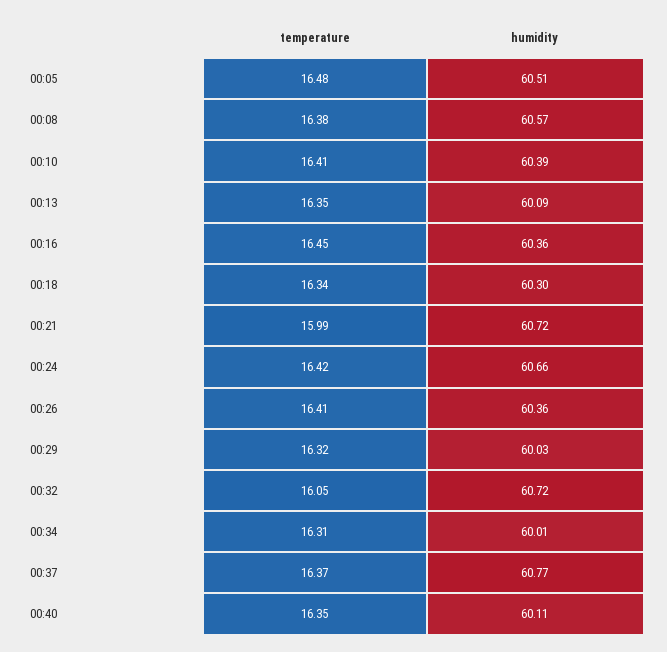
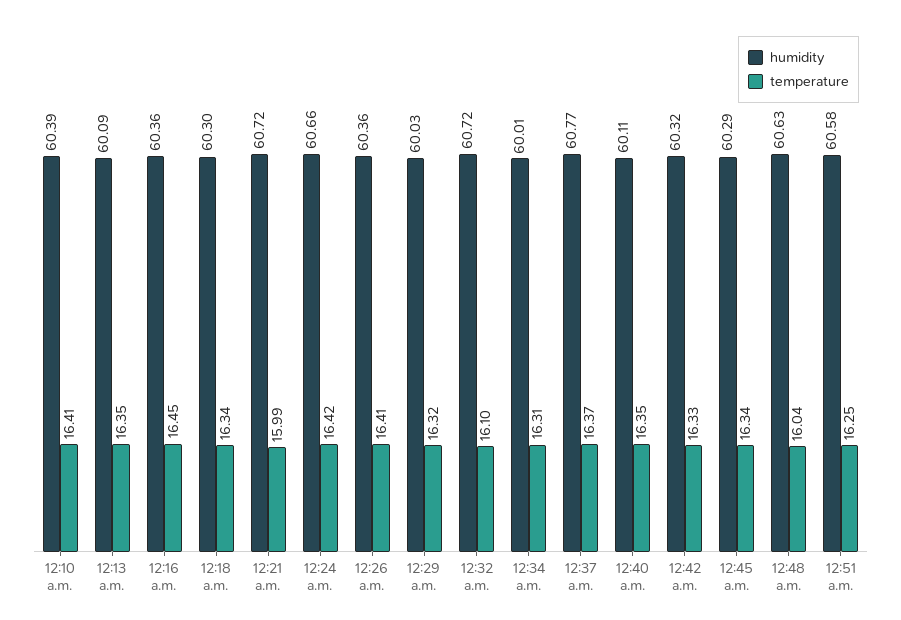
temperature, 00:05: 16.48 -> none
humidity, 00:05: 60.51 -> none
temperature, 00:08: 16.38 -> none
humidity, 00:08: 60.57 -> none
temperature, 00:32: 16.05 -> 16.1
humidity, 12:42 a.m.: none -> 60.32
temperature, 12:42 a.m.: none -> 16.33
humidity, 12:45 a.m.: none -> 60.29
temperature, 12:45 a.m.: none -> 16.34
humidity, 12:48 a.m.: none -> 60.63
temperature, 12:48 a.m.: none -> 16.04
humidity, 12:51 a.m.: none -> 60.58
temperature, 12:51 a.m.: none -> 16.25

